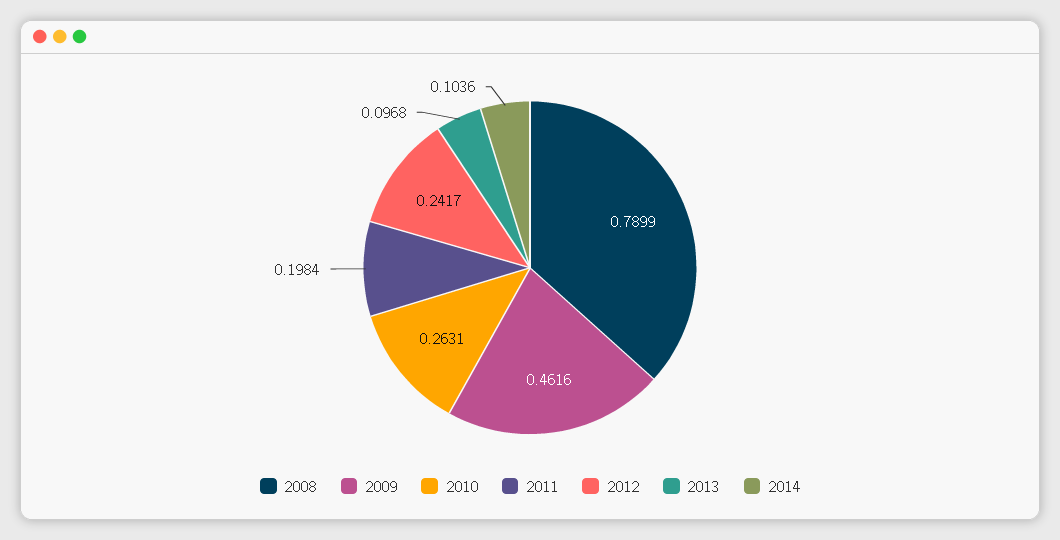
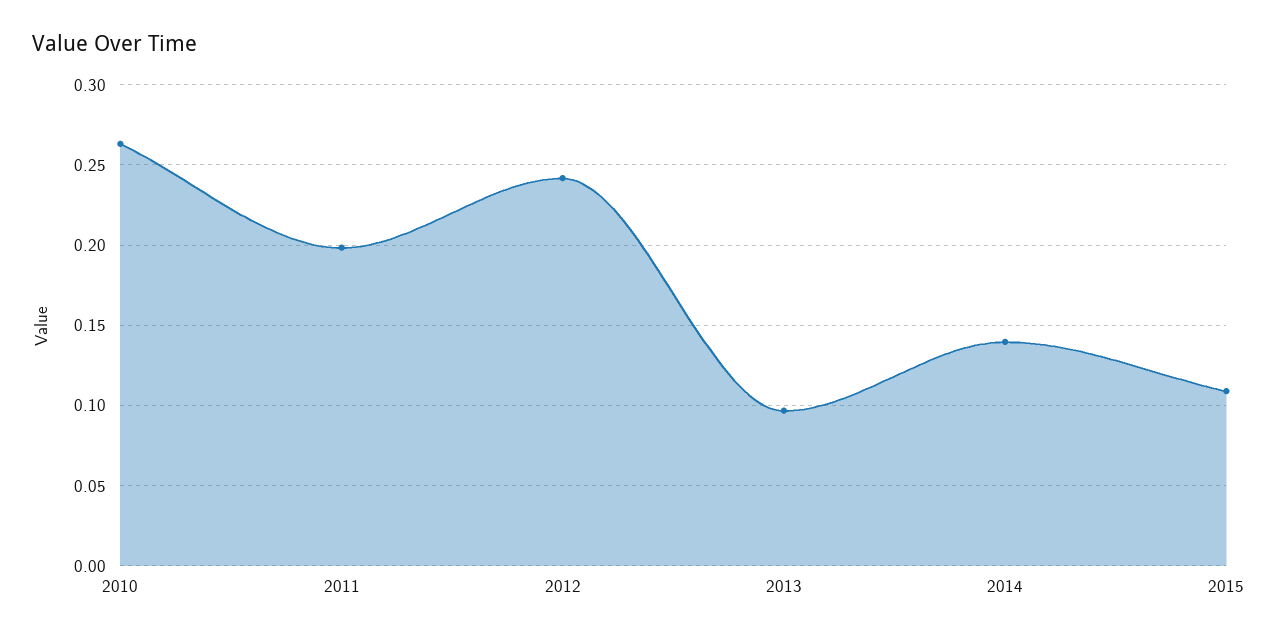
2008: 0.7899 -> none
2009: 0.4616 -> none
2014: 0.1036 -> 0.14
2015: none -> 0.11

